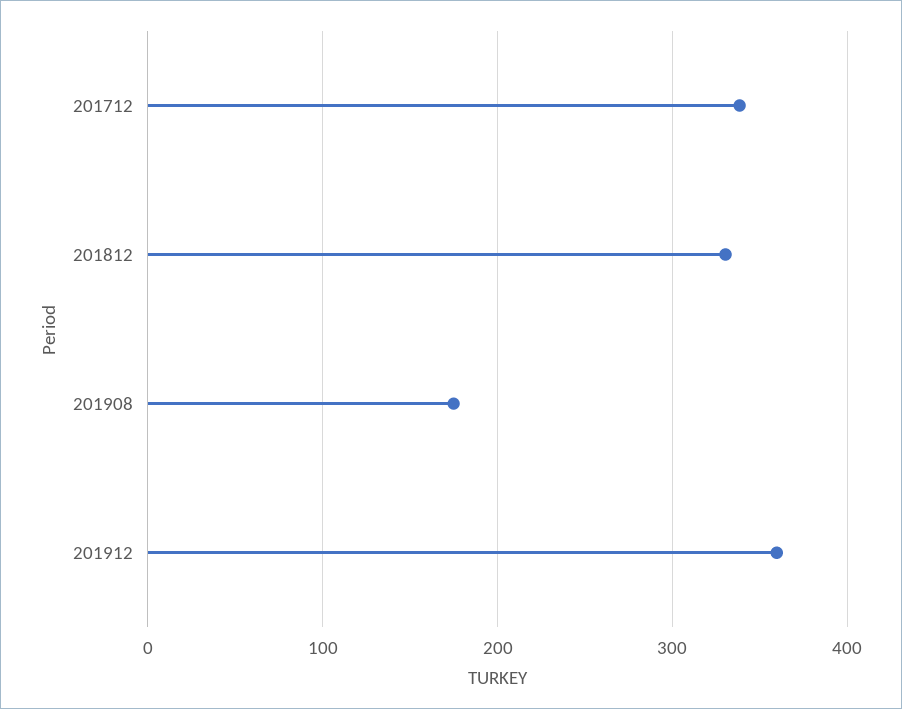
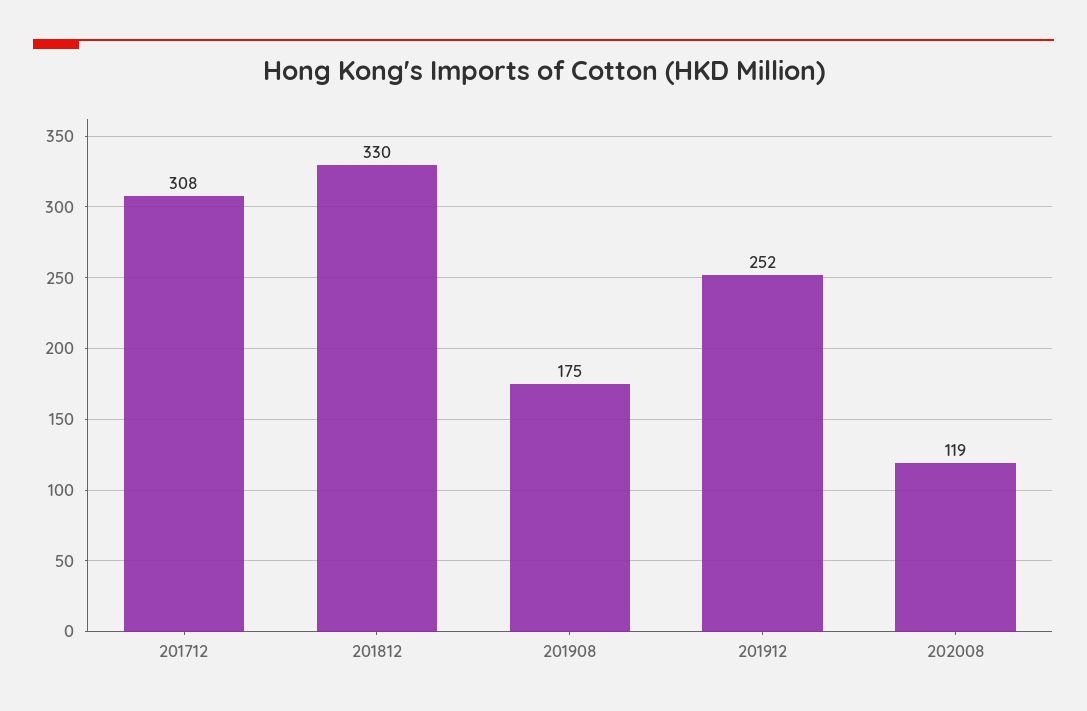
201712: 340 -> 308
201912: 360 -> 252
202008: none -> 119

